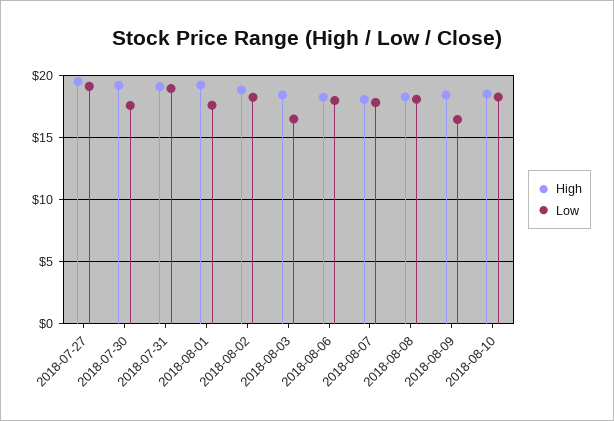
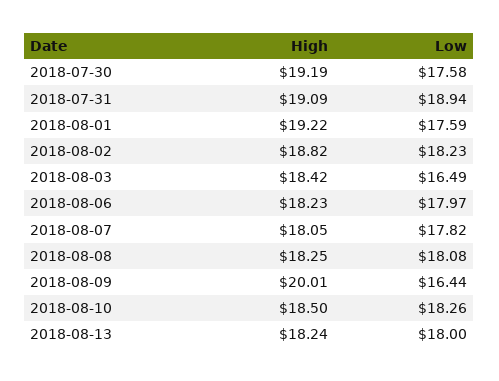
High, 2018-07-27: 19.5 -> none
Low, 2018-07-27: 19 -> none
High, 2018-08-09: 18.5 -> 20.01
High, 2018-08-13: none -> 18.24
Low, 2018-08-13: none -> 18

